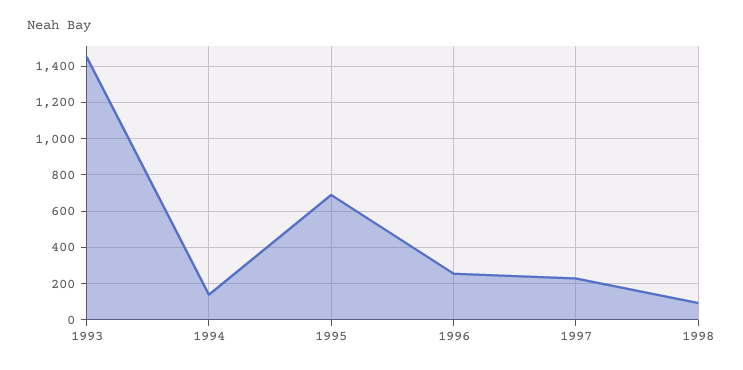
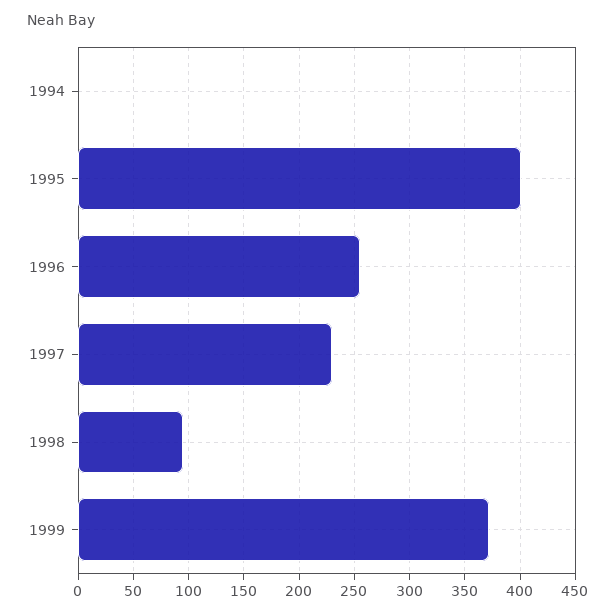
1993: 1450 -> none
1994: 150 -> 0
1995: 700 -> 400
1999: none -> 370

